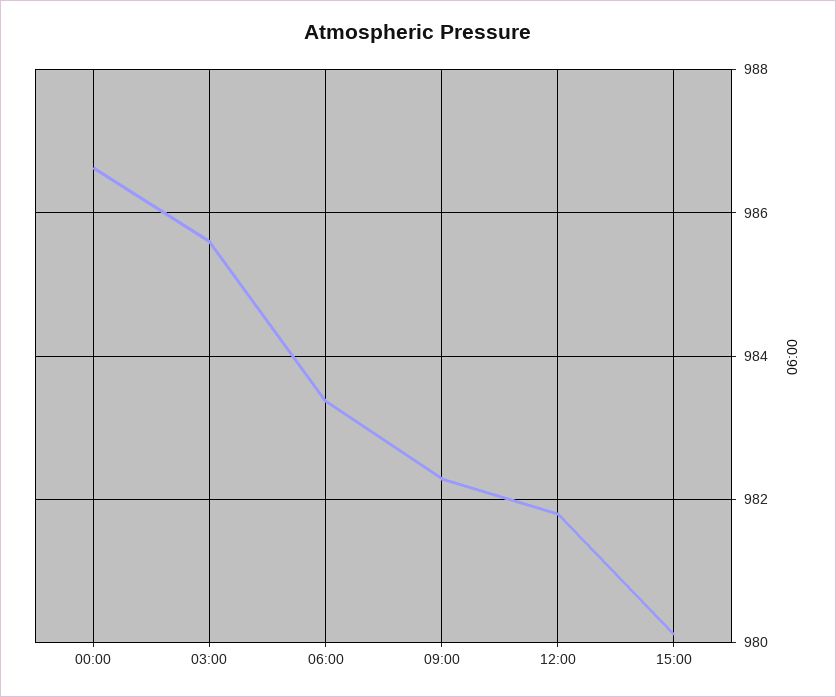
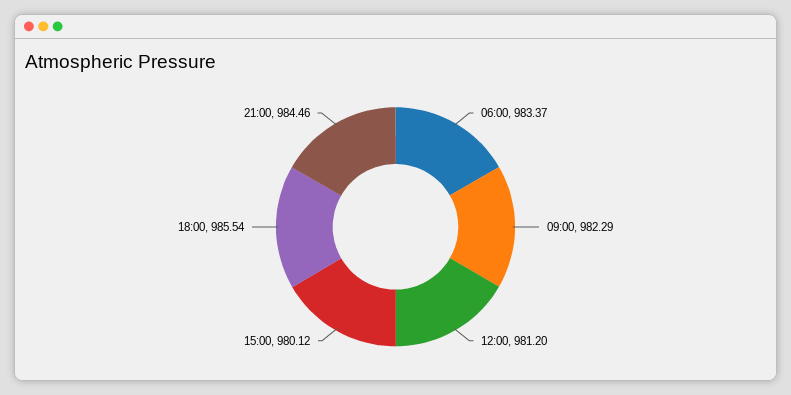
00:00: 986.6 -> none
03:00: 985.6 -> none
12:00: 981.8 -> 981.2
18:00: none -> 985.54
21:00: none -> 984.46

